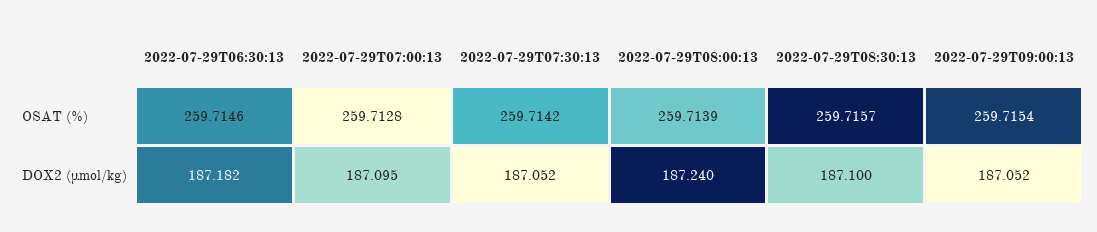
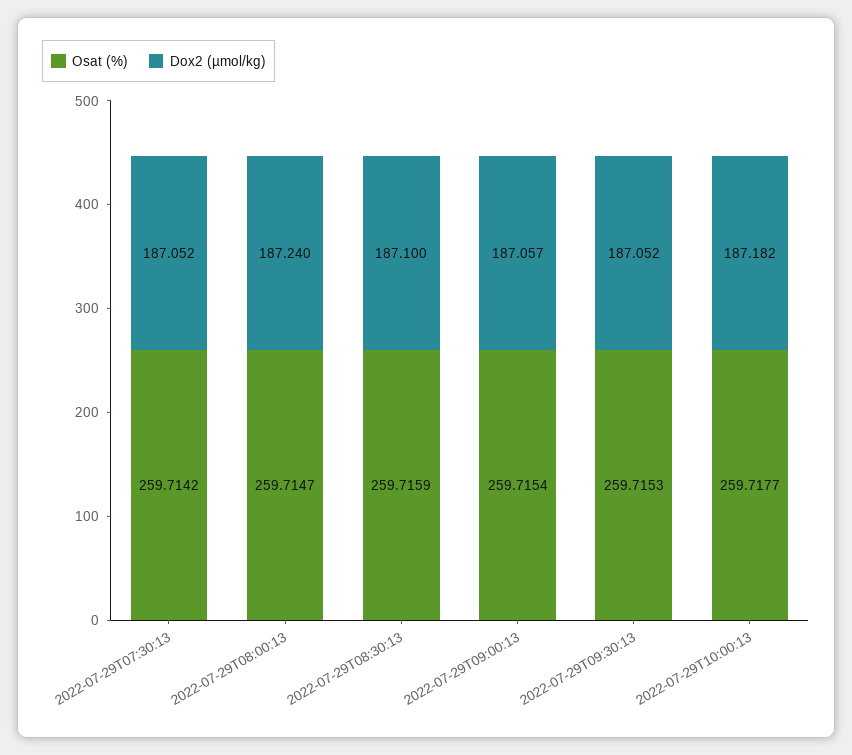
OSAT (%), 2022-07-29T06:30:13: 259.7146 -> none
OSAT (%), 2022-07-29T07:00:13: 259.7128 -> none
OSAT (%), 2022-07-29T08:00:13: 259.7139 -> 259.7147
OSAT (%), 2022-07-29T08:30:13: 259.7157 -> 259.7159
DOX2 (µmol/kg), 2022-07-29T06:30:13: 187.182 -> none
DOX2 (µmol/kg), 2022-07-29T07:00:13: 187.095 -> none
DOX2 (µmol/kg), 2022-07-29T09:00:13: 187.052 -> 187.057
OSAT (%), 2022-07-29T09:30:13: none -> 259.7153
DOX2 (µmol/kg), 2022-07-29T09:30:13: none -> 187.052
OSAT (%), 2022-07-29T10:00:13: none -> 259.7177
DOX2 (µmol/kg), 2022-07-29T10:00:13: none -> 187.182

